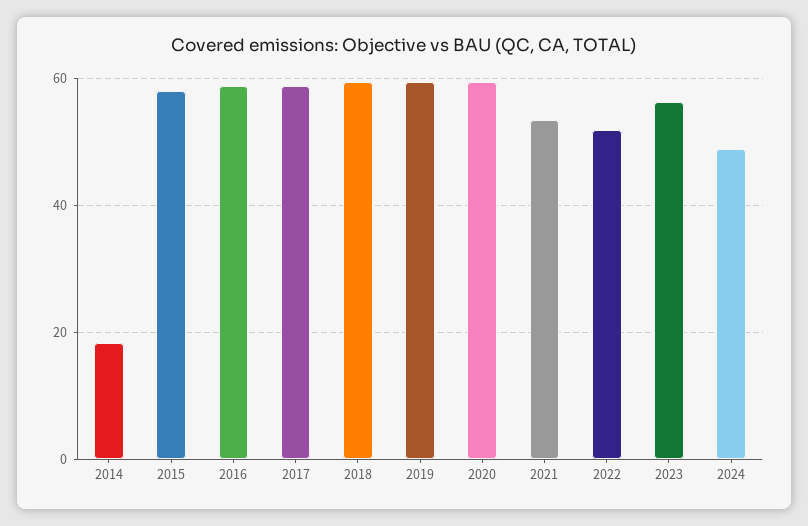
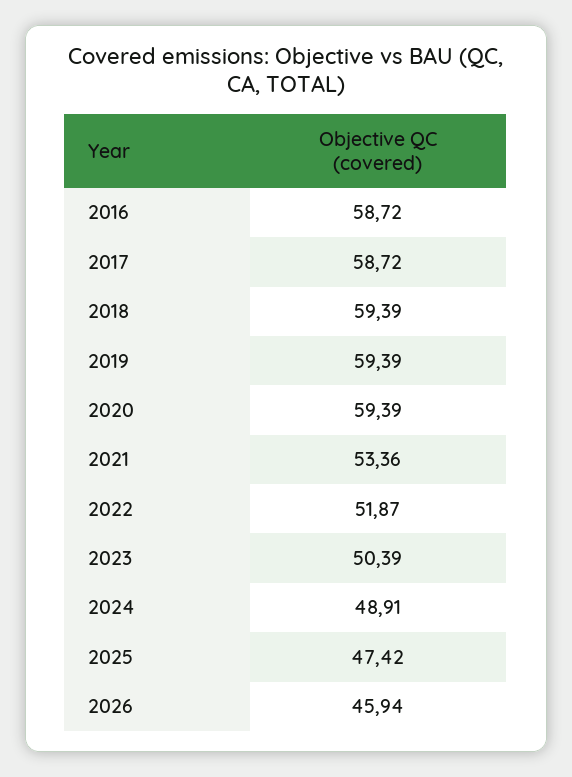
2014: 18 -> none
2015: 58 -> none
2023: 56 -> 50.39
2025: none -> 47.42
2026: none -> 45.94

